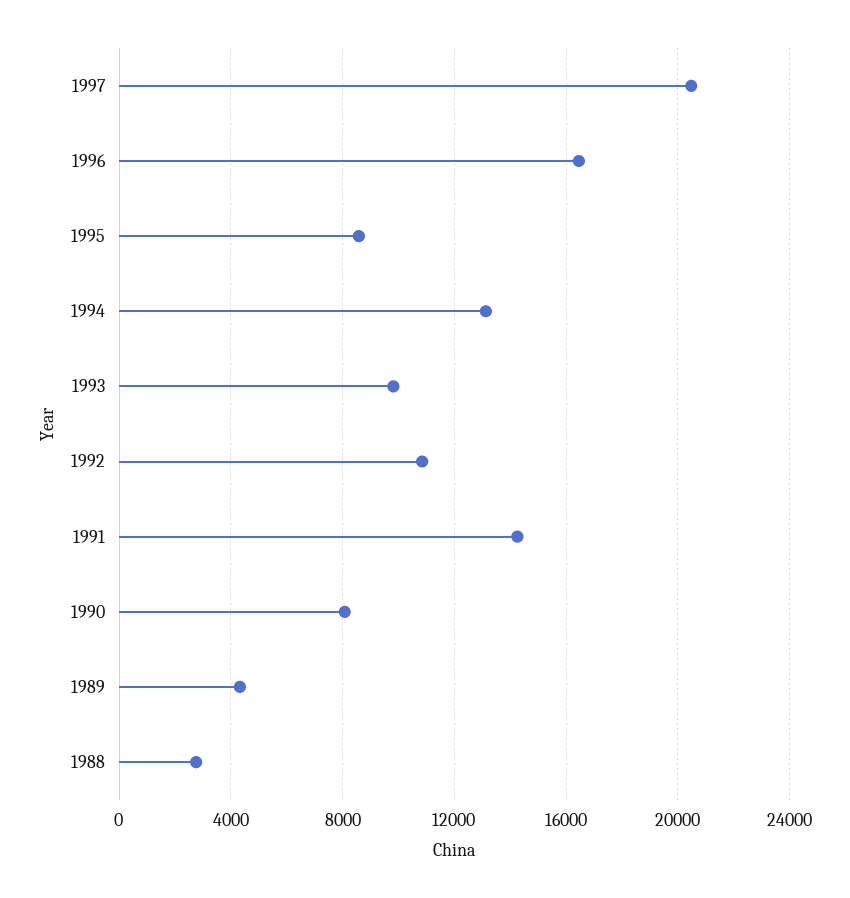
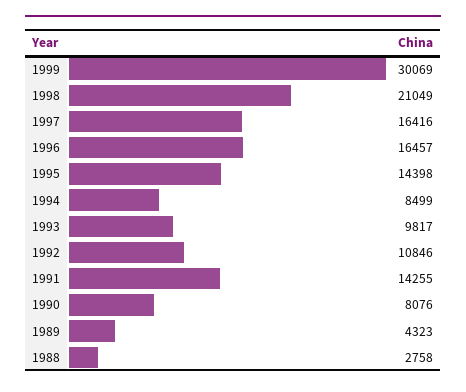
1997: 20500 -> 16416
1995: 8500 -> 14398
1994: 13000 -> 8499
1999: none -> 30069
1998: none -> 21049

